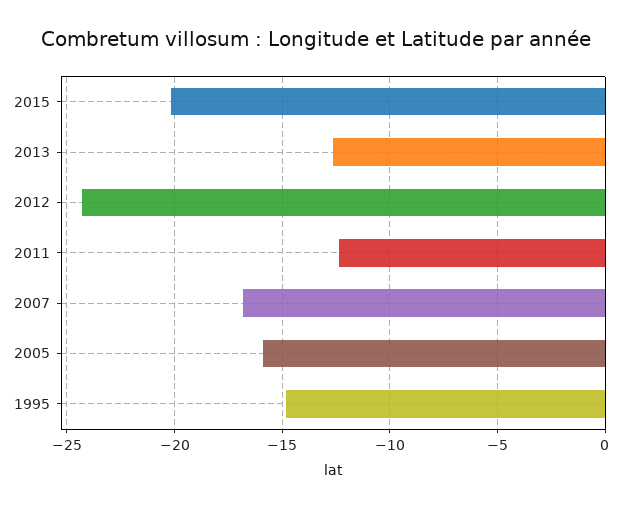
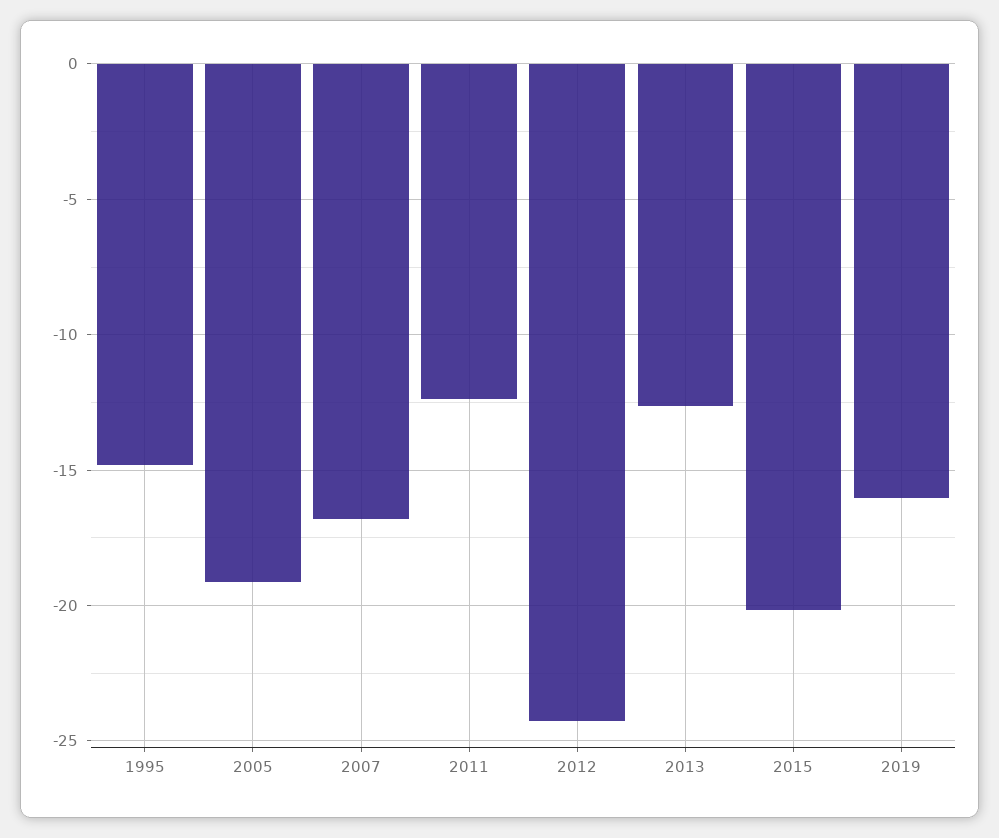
2005: -16 -> -19
2019: none -> -16

